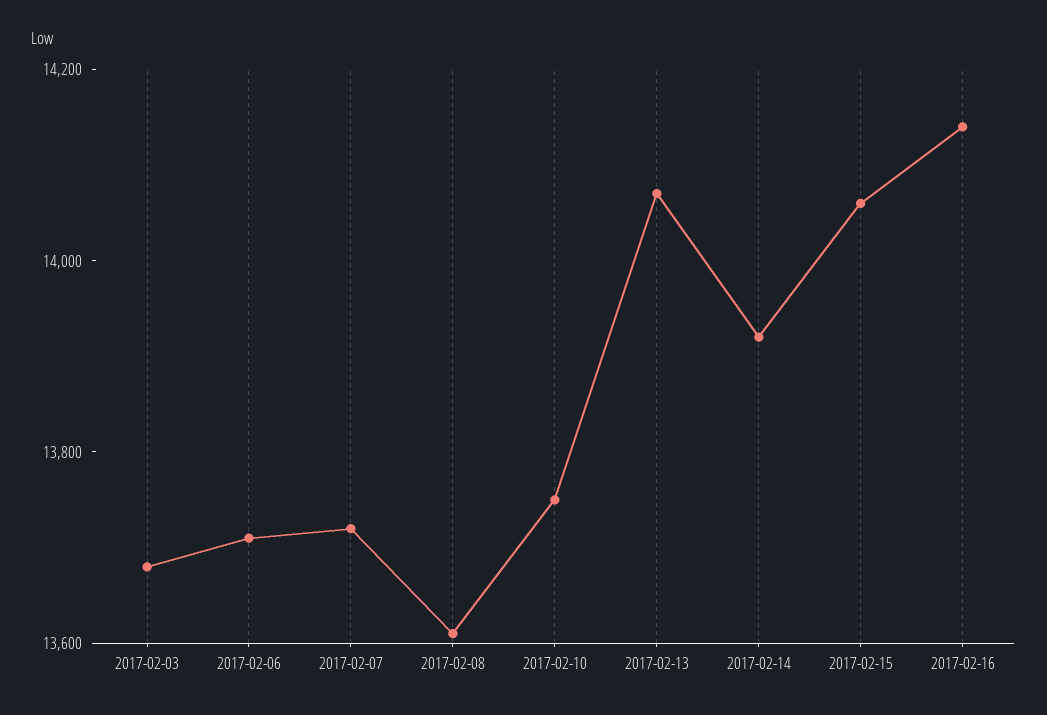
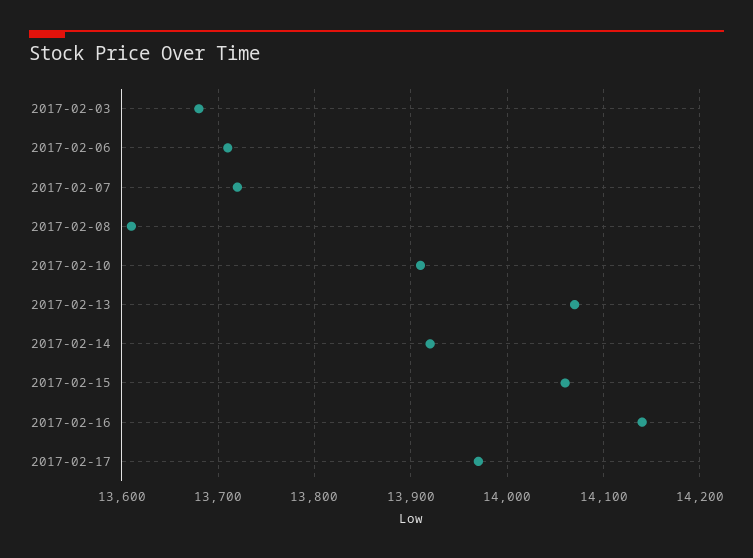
2017-02-10: 13750 -> 13910
2017-02-17: none -> 13970

